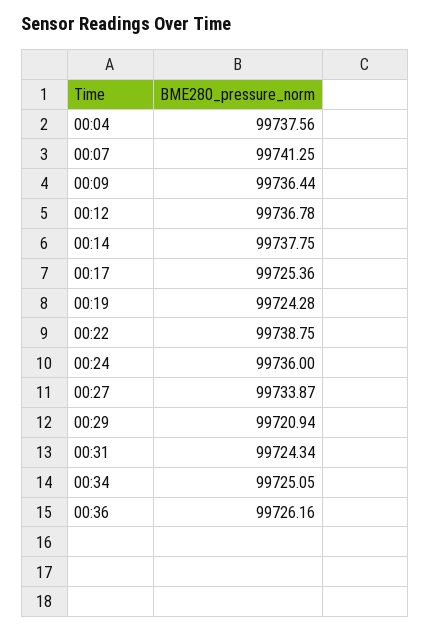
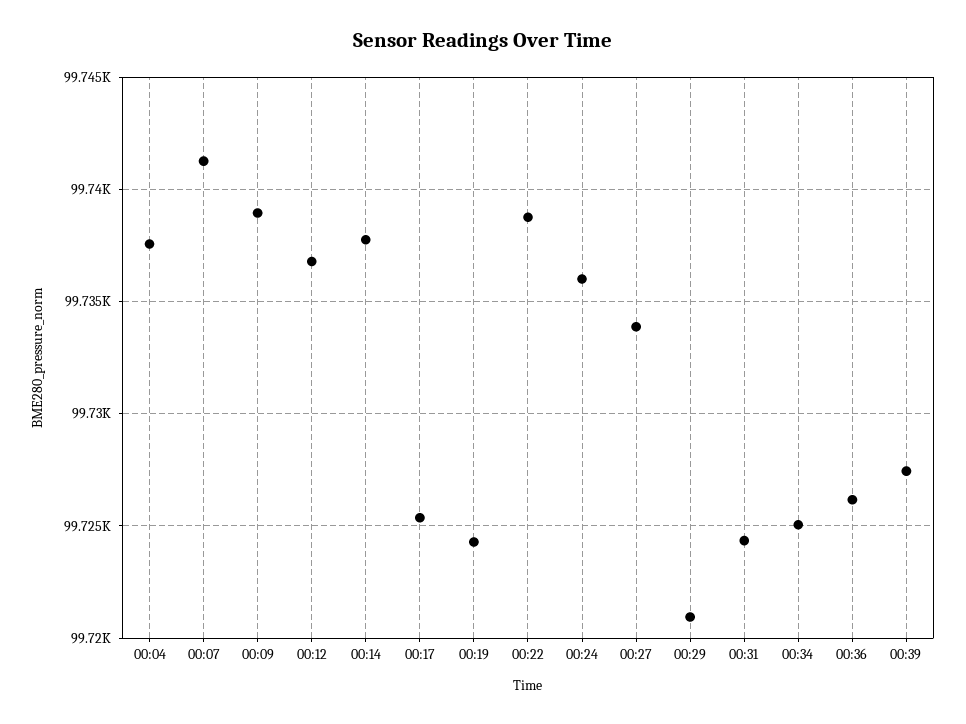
00:09: 99736.44 -> 99739
00:39: none -> 99727.5

